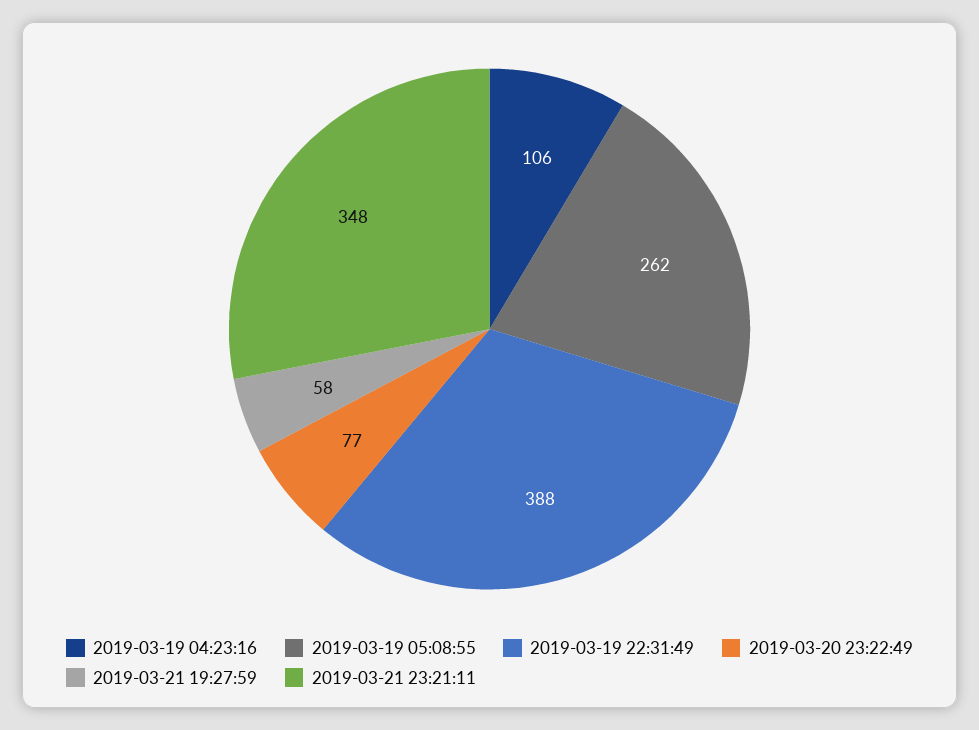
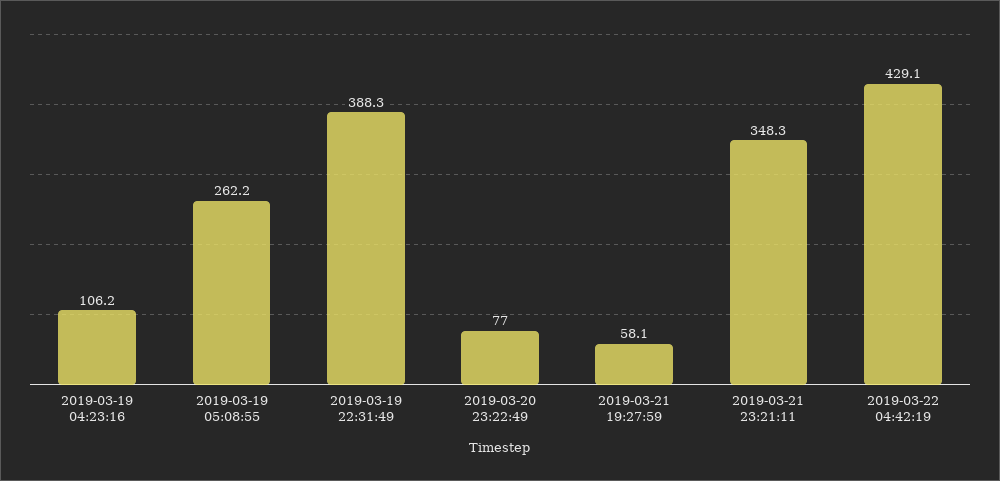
2019-03-22 04:42:19: none -> 429.1

